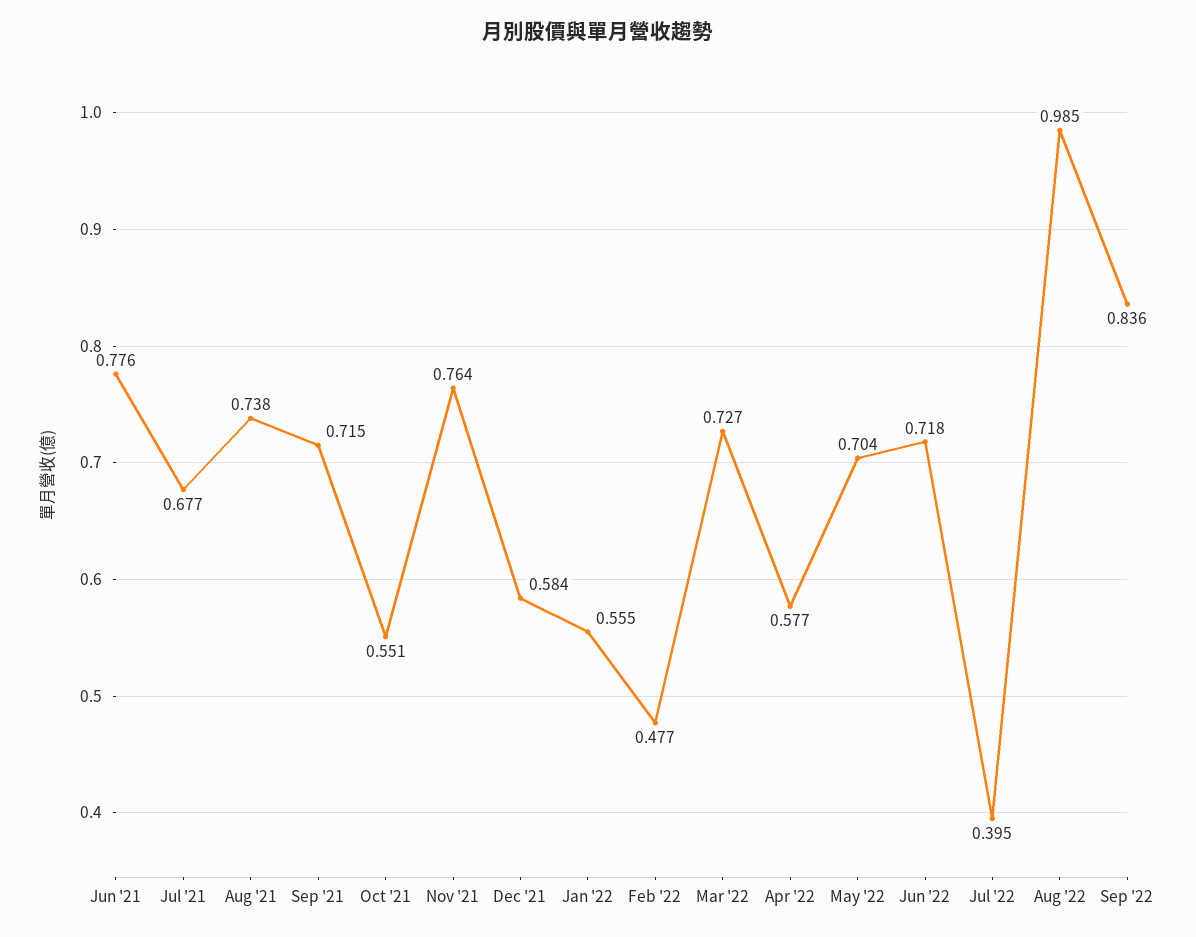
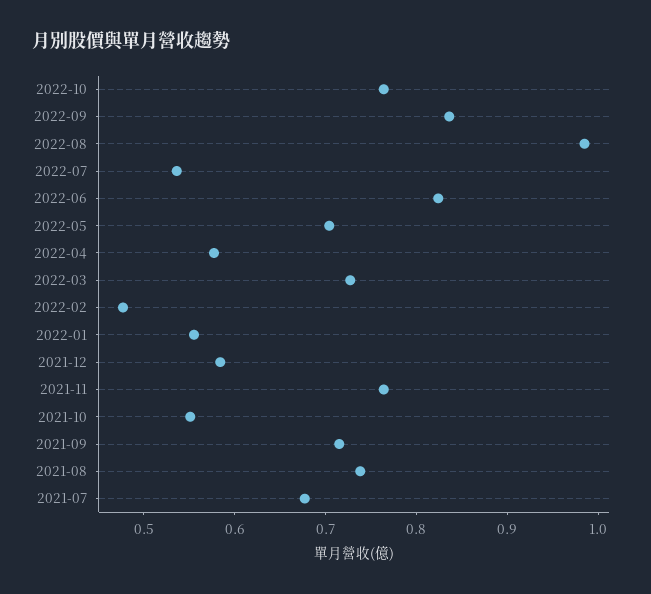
Jun '21: 0.776 -> none
Jun '22: 0.718 -> 0.82
Jul '22: 0.395 -> 0.54
2022-10: none -> 0.76

